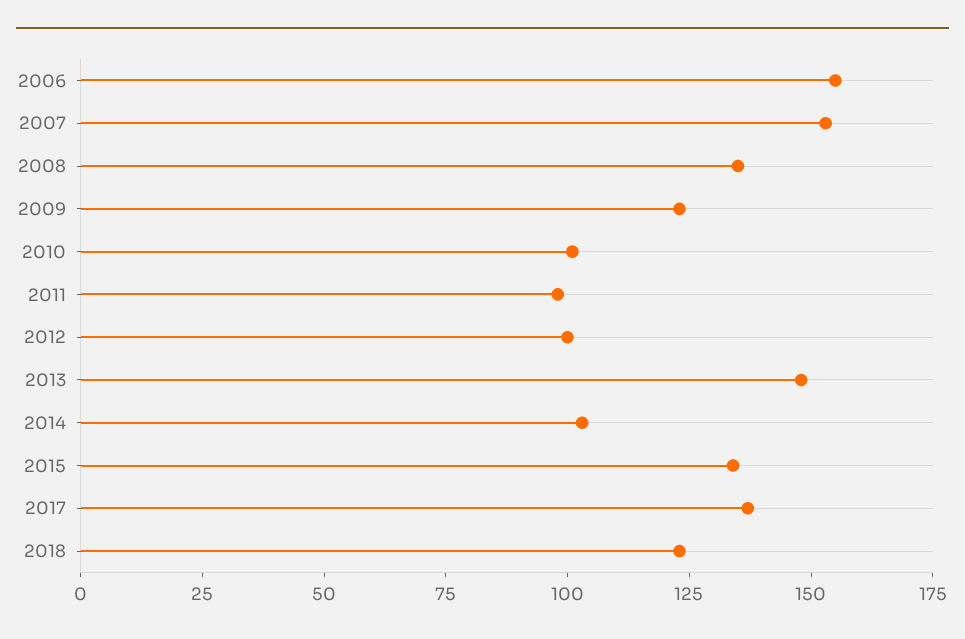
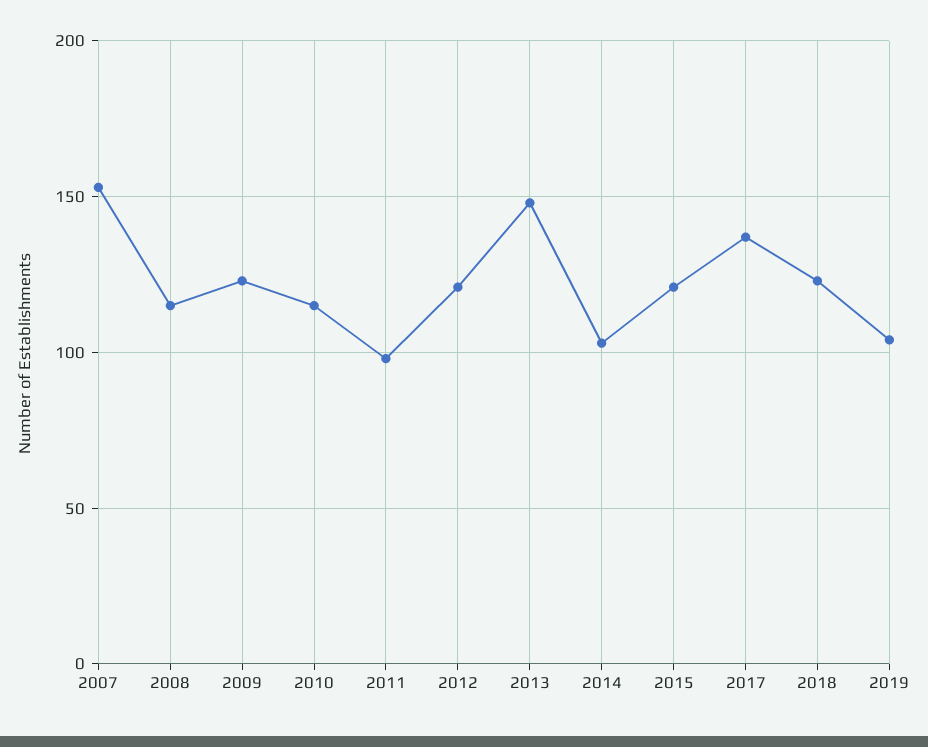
2006: 155 -> none
2008: 135 -> 115
2010: 100 -> 115
2012: 100 -> 120
2015: 135 -> 120
2019: none -> 105

